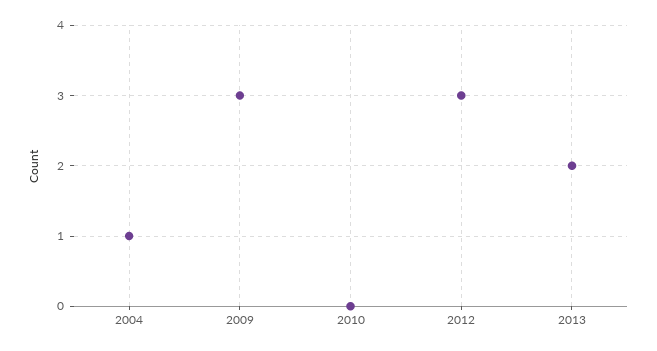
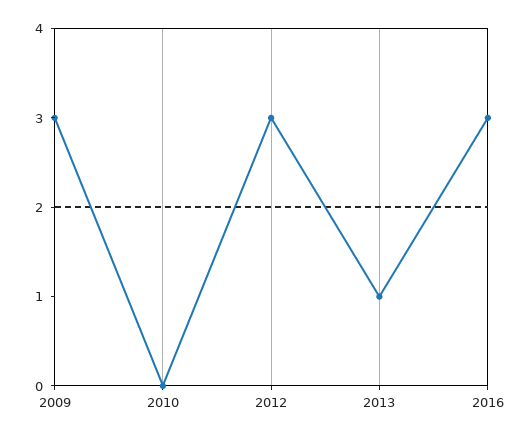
2004: 1 -> none
2013: 2 -> 1
2016: none -> 3

